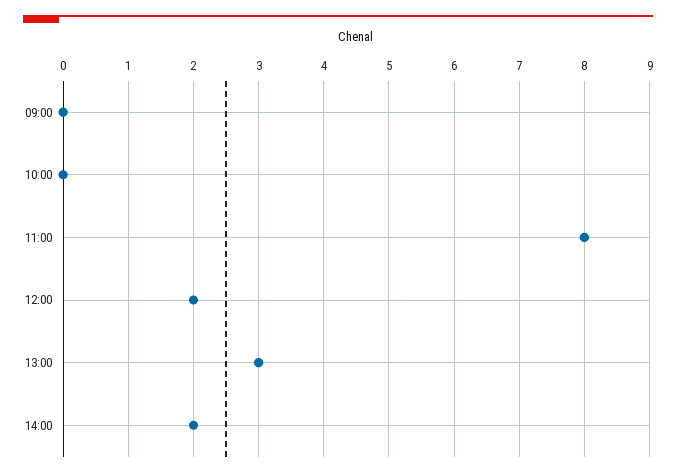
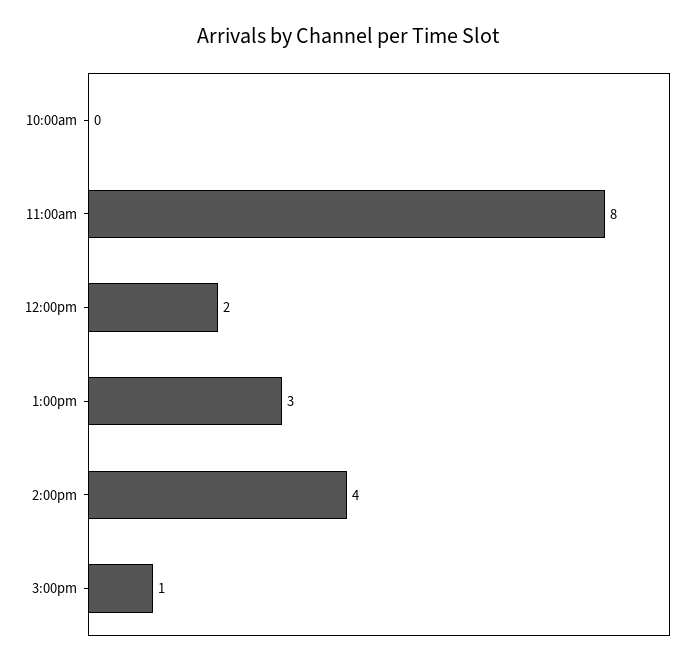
09:00: 0 -> none
14:00: 2 -> 4
3:00pm: none -> 1

